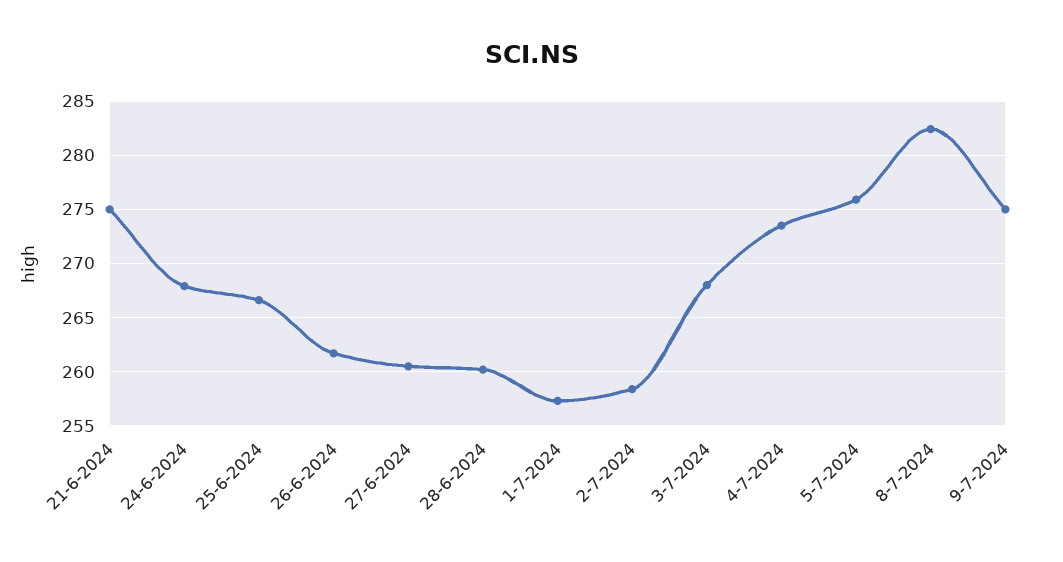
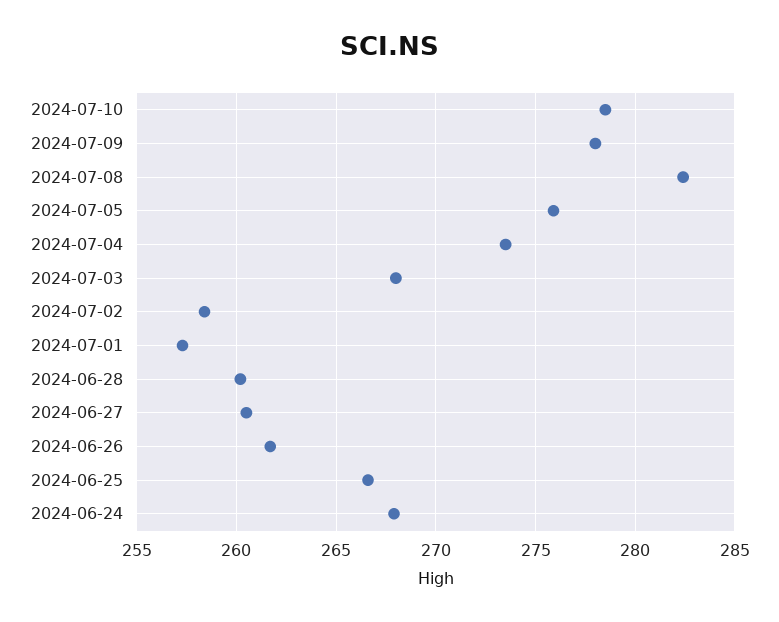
21-6-2024: 275 -> none
9-7-2024: 275 -> 278
2024-07-10: none -> 278.5

